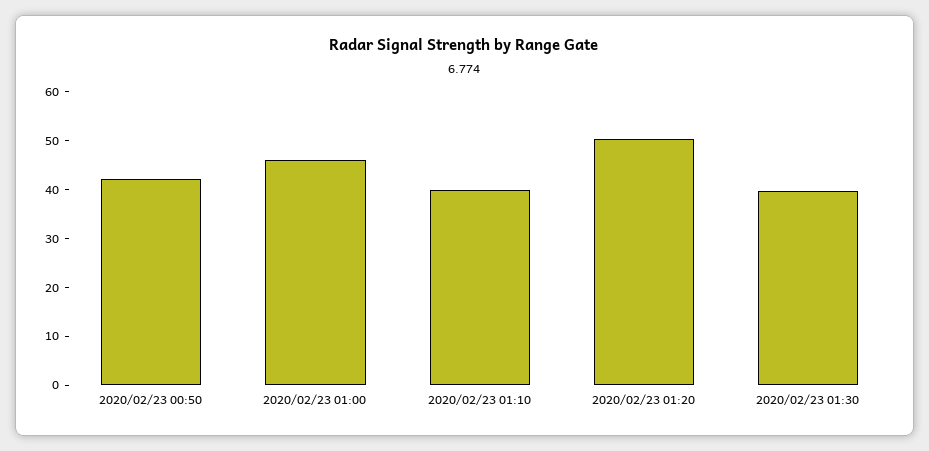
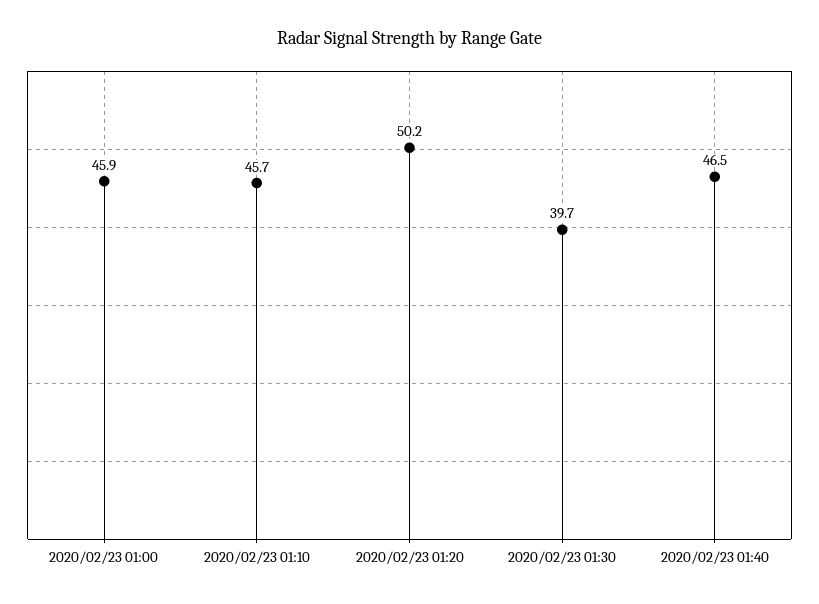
2020/02/23 00:50: 42 -> none
2020/02/23 01:10: 40 -> 45.7
2020/02/23 01:40: none -> 46.5

